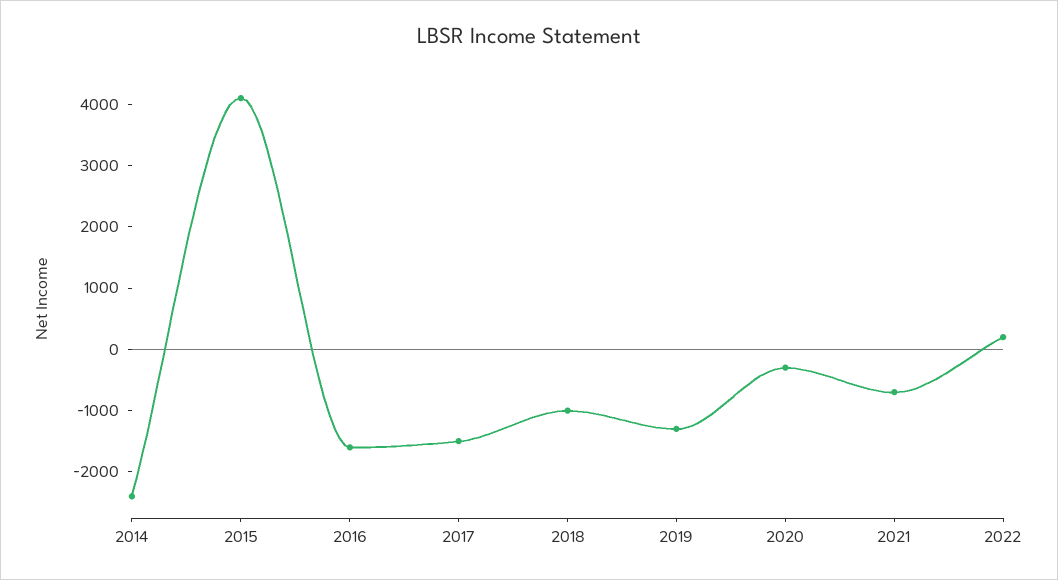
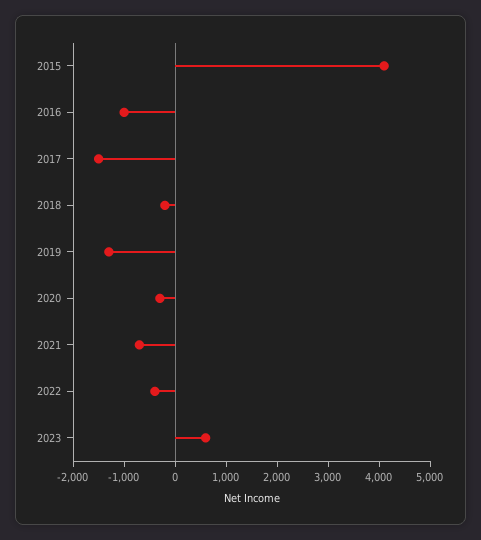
2014: -2400 -> none
2016: -1600 -> -1000
2018: -1000 -> -200
2022: 200 -> -400
2023: none -> 600

